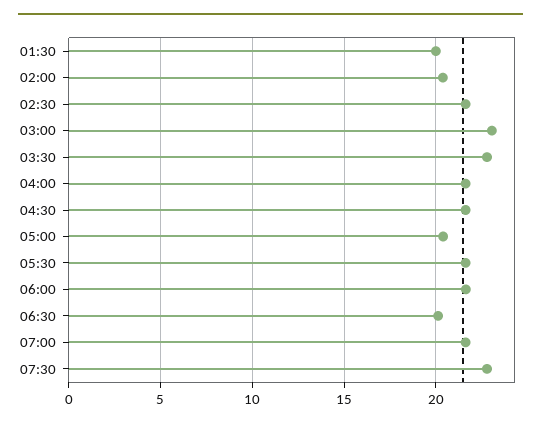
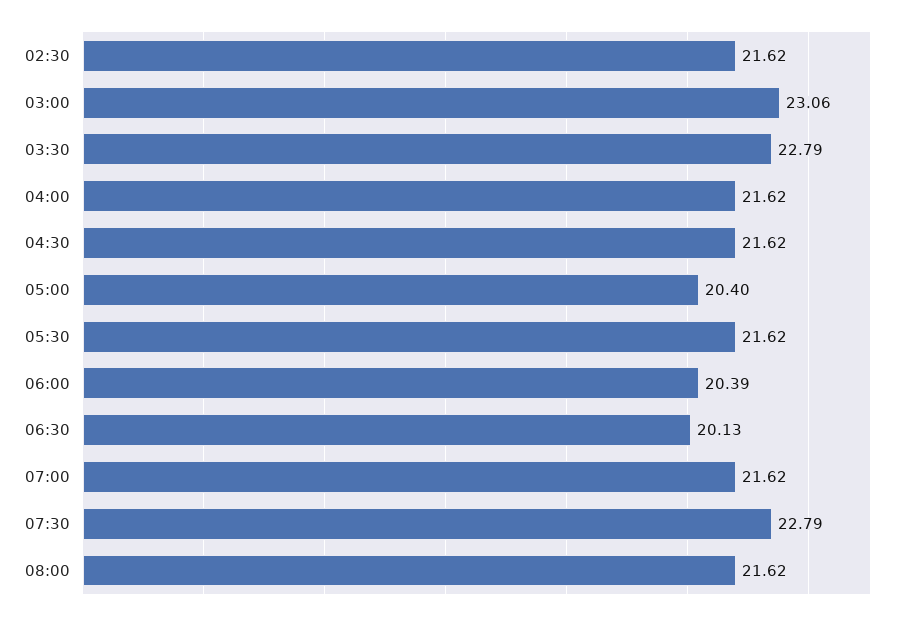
01:30: 20 -> none
02:00: 20.5 -> none
06:00: 21.5 -> 20.39
08:00: none -> 21.62

